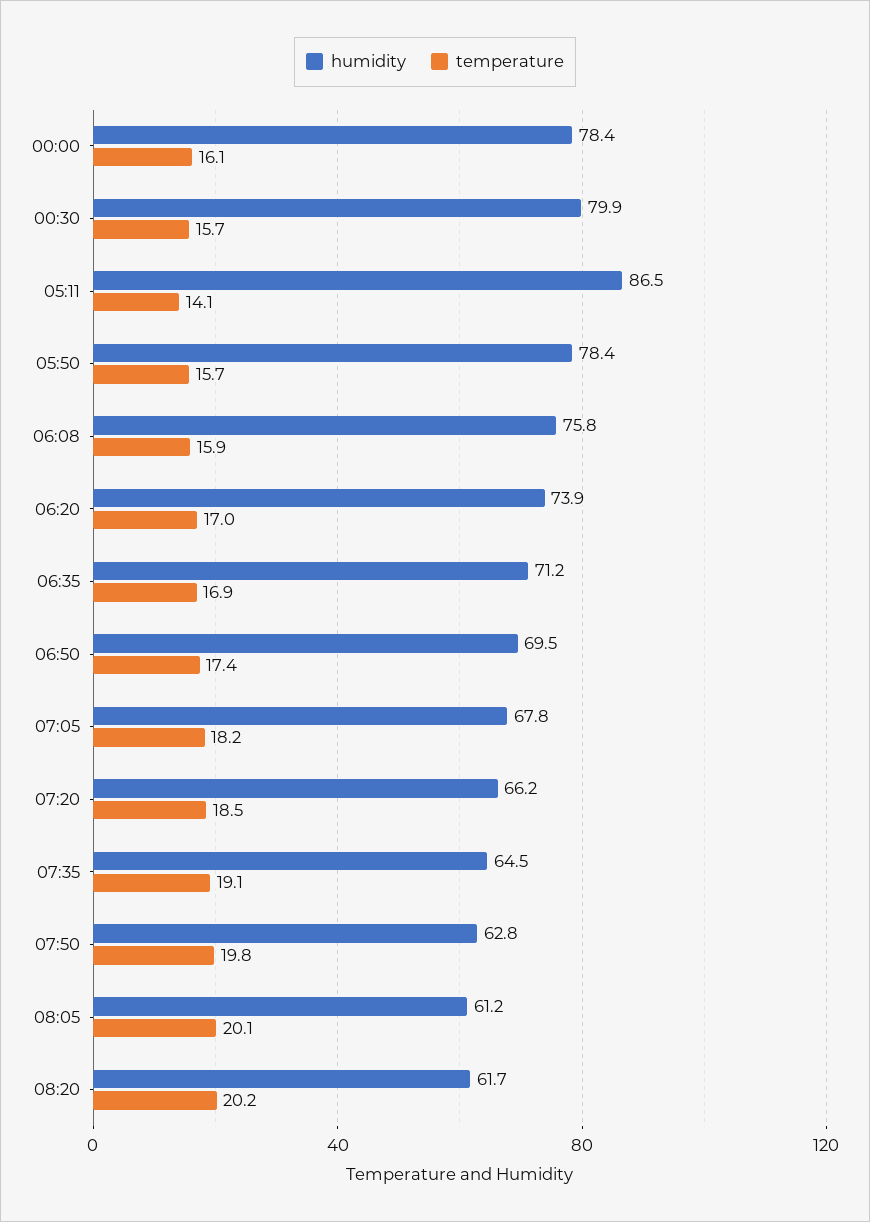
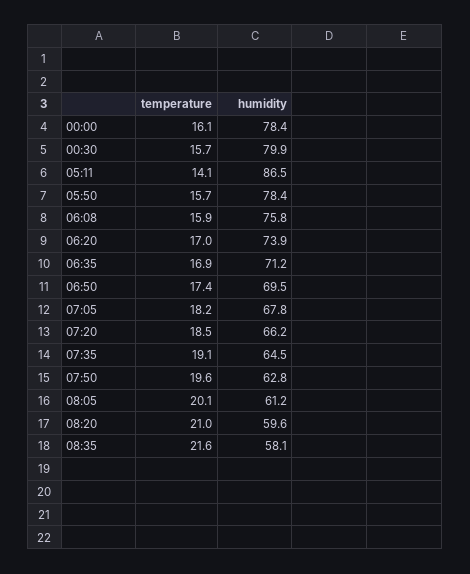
temperature, 07:50: 19.8 -> 19.6
humidity, 08:20: 61.7 -> 59.6
temperature, 08:20: 20.2 -> 21
temperature, 08:35: none -> 21.6
humidity, 08:35: none -> 58.1

